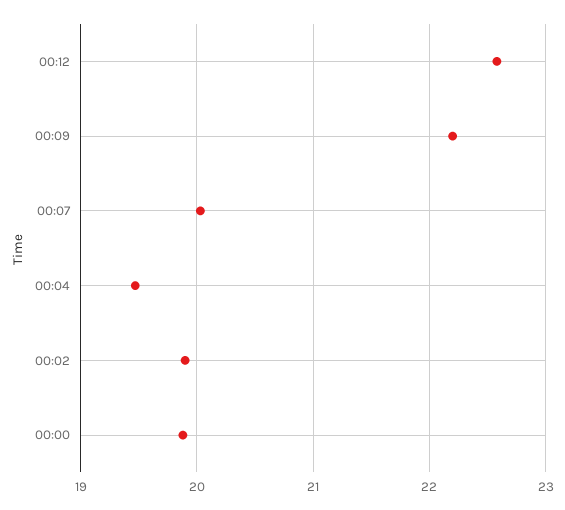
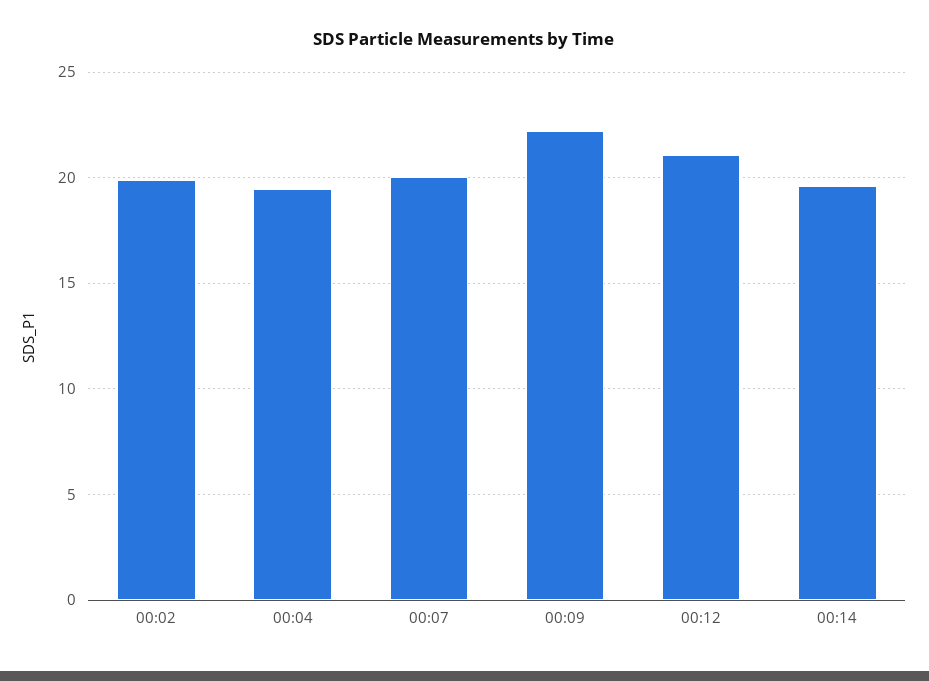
00:12: 22.6 -> 21
00:00: 19.9 -> none
00:14: none -> 19.5

